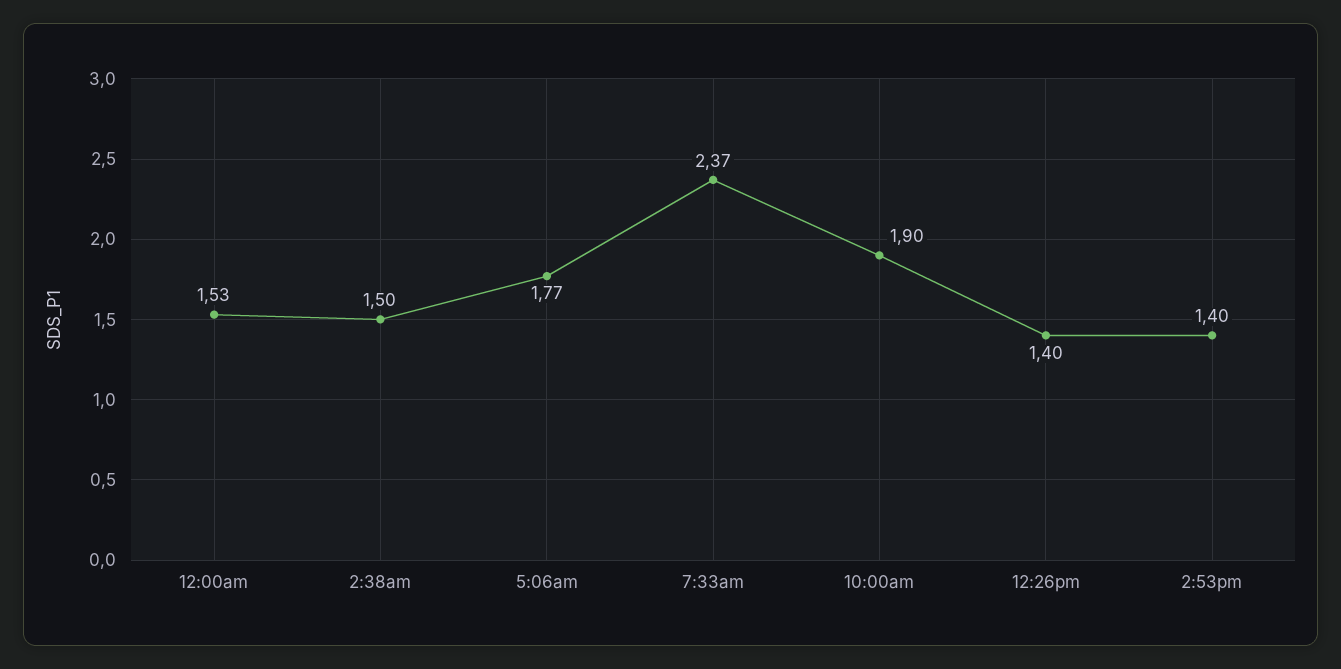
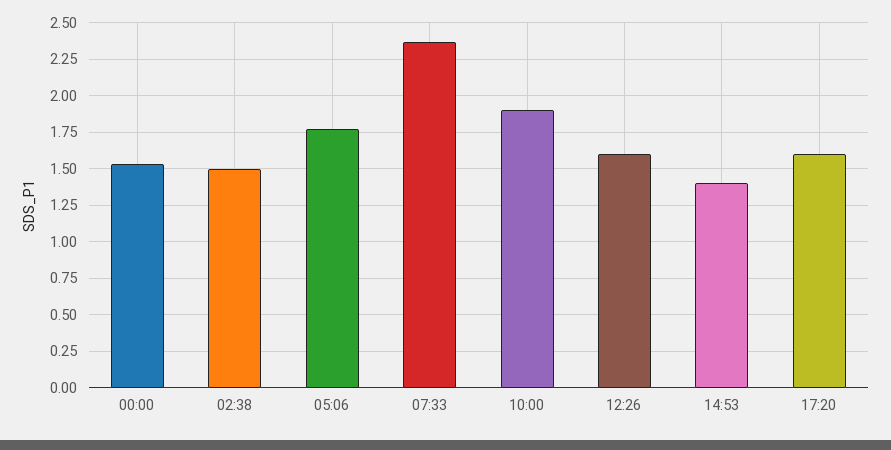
12:26pm: 1.4 -> 1.6
17:20: none -> 1.6

